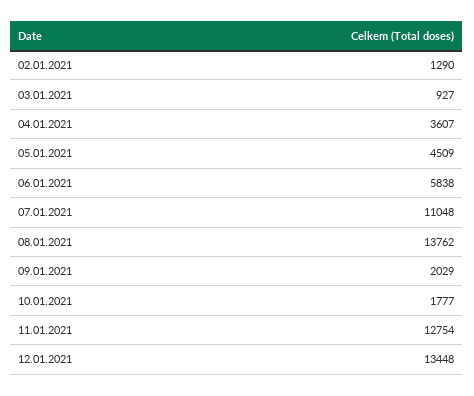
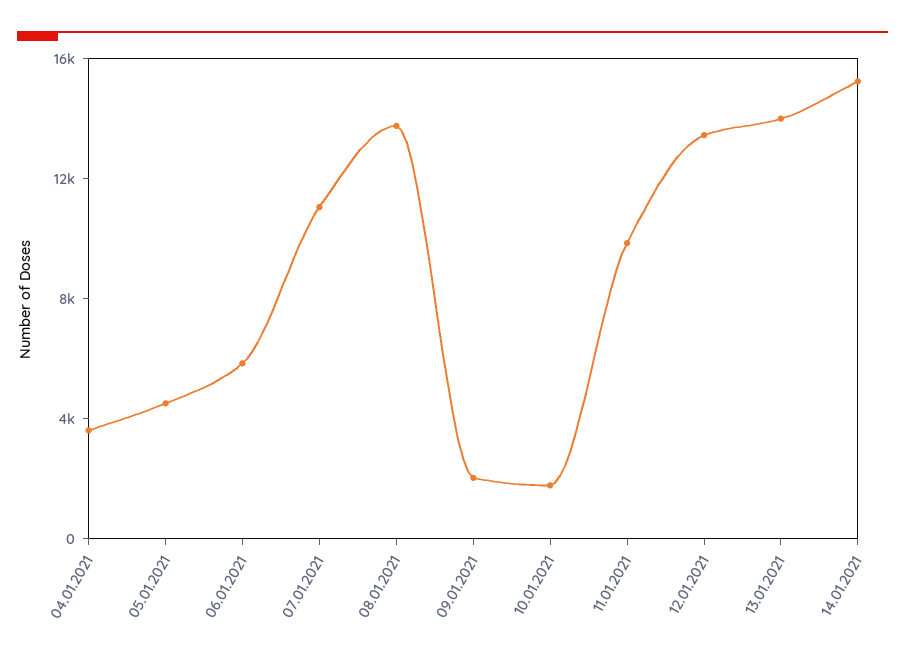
02.01.2021: 1290 -> none
03.01.2021: 927 -> none
11.01.2021: 12754 -> 10000
13.01.2021: none -> 14000
14.01.2021: none -> 15000

